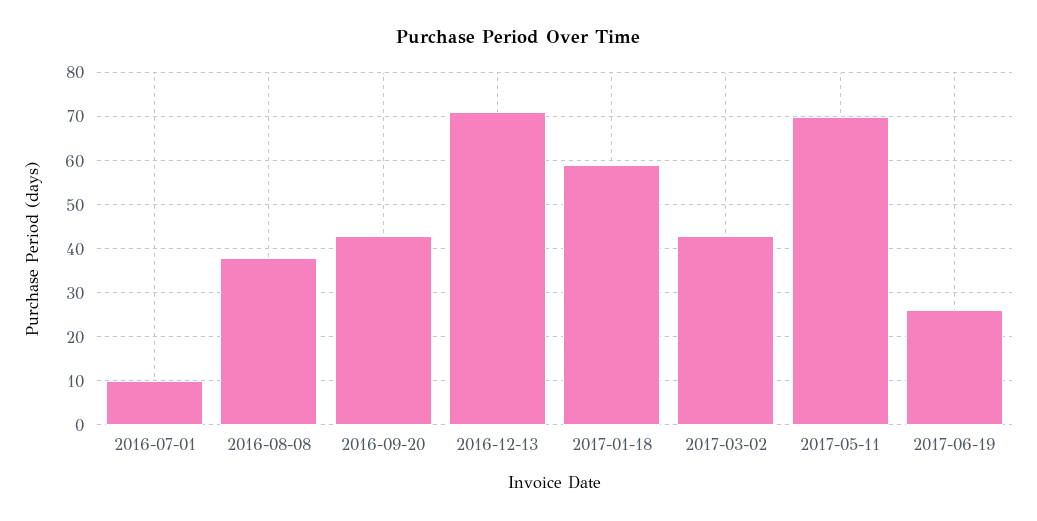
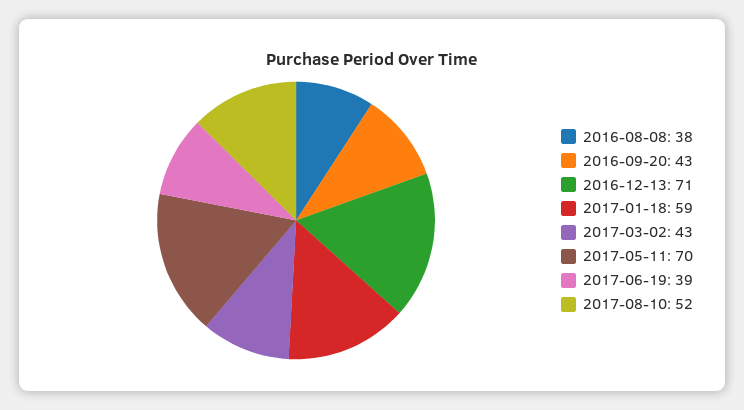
2016-07-01: 10 -> none
2017-06-19: 25 -> 39
2017-08-10: none -> 52

